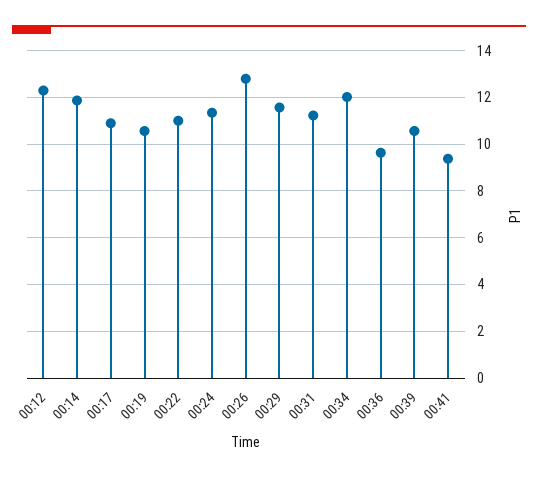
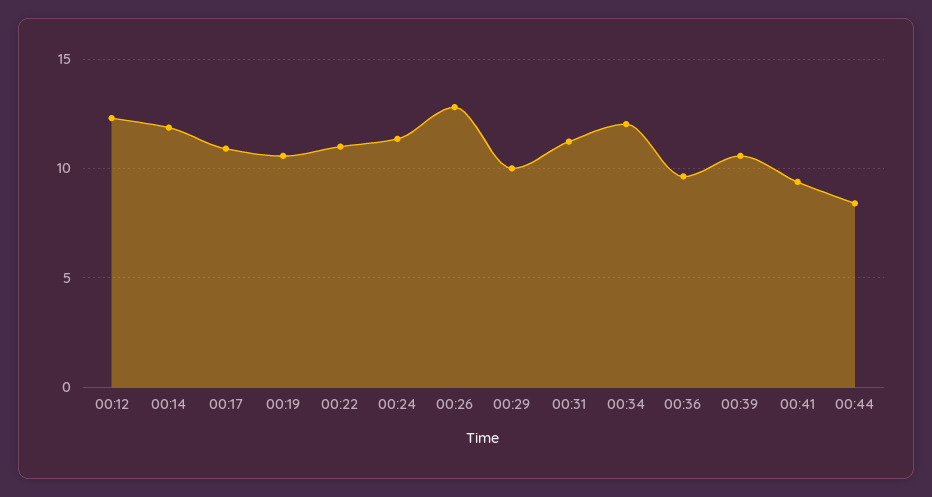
00:29: 11.5 -> 10
00:44: none -> 8.5

